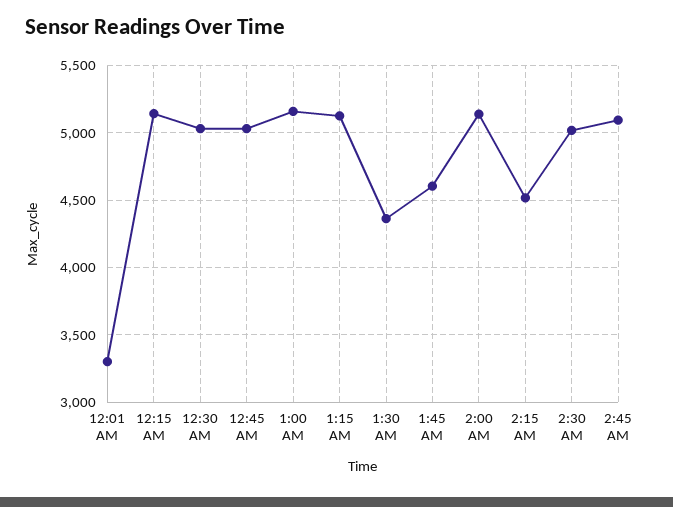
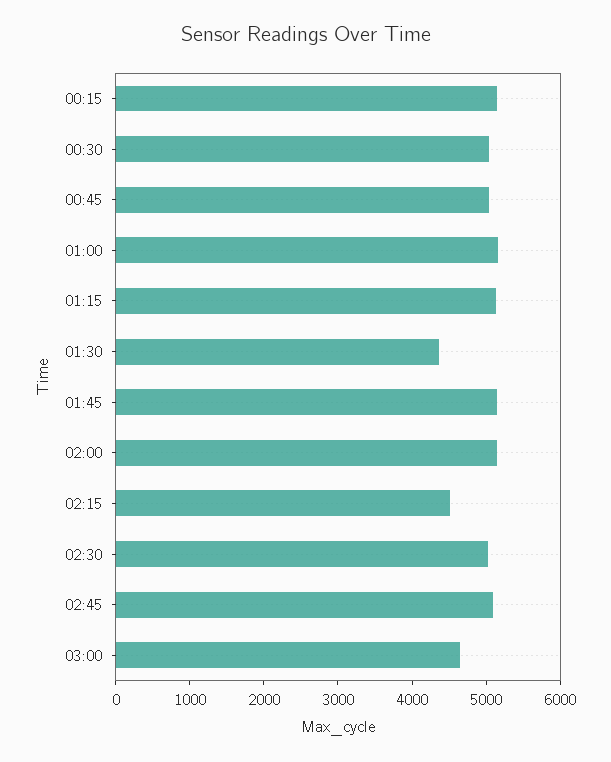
12:01 AM: 3300 -> none
1:45 AM: 4600 -> 5200
03:00: none -> 4600

